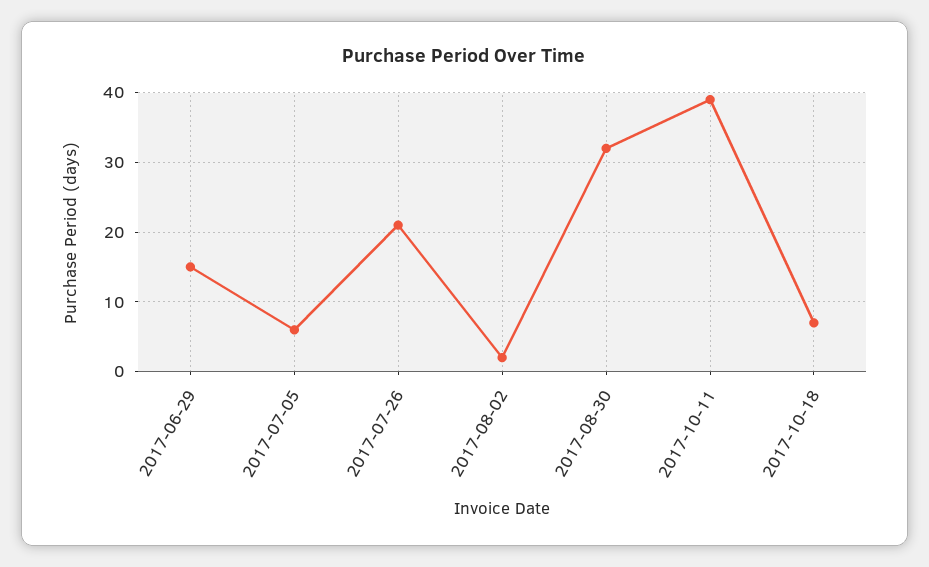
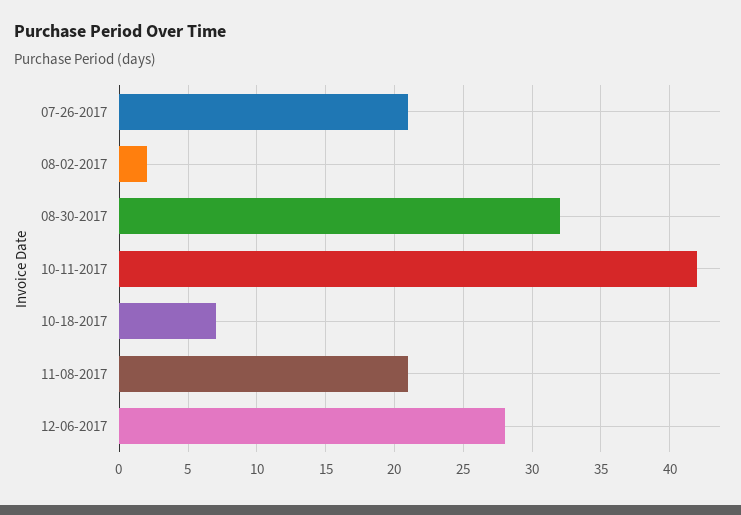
2017-06-29: 15 -> none
2017-07-05: 6 -> none
2017-10-11: 39 -> 42
11-08-2017: none -> 21
12-06-2017: none -> 28

